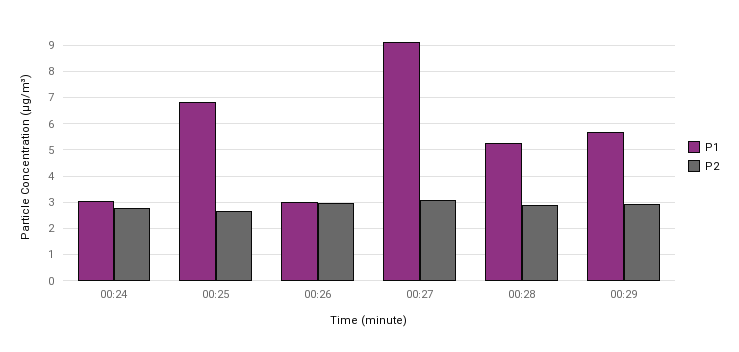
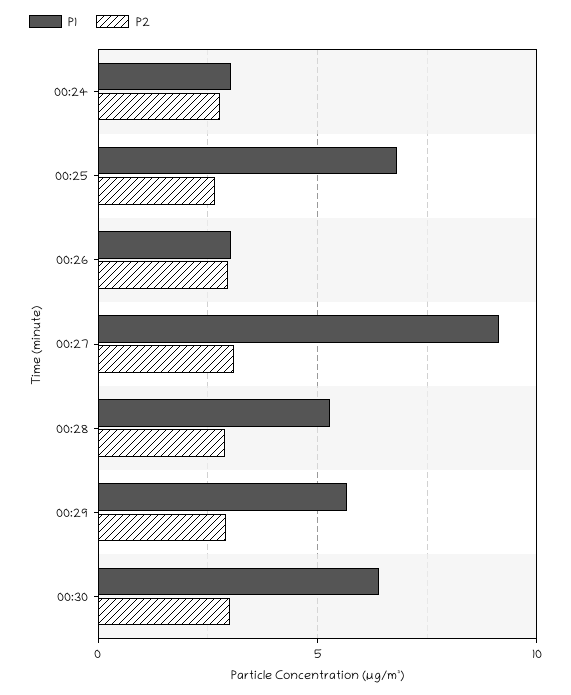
P1, 00:30: none -> 6.5
P2, 00:30: none -> 3

